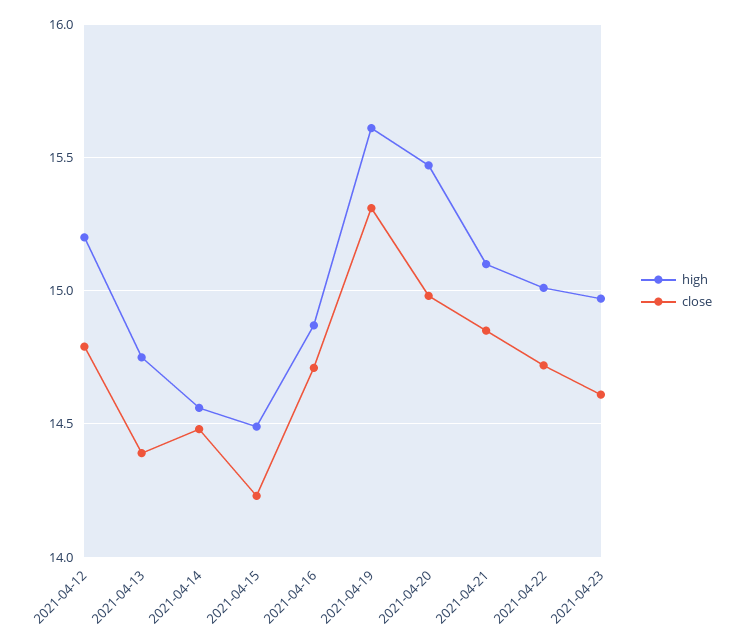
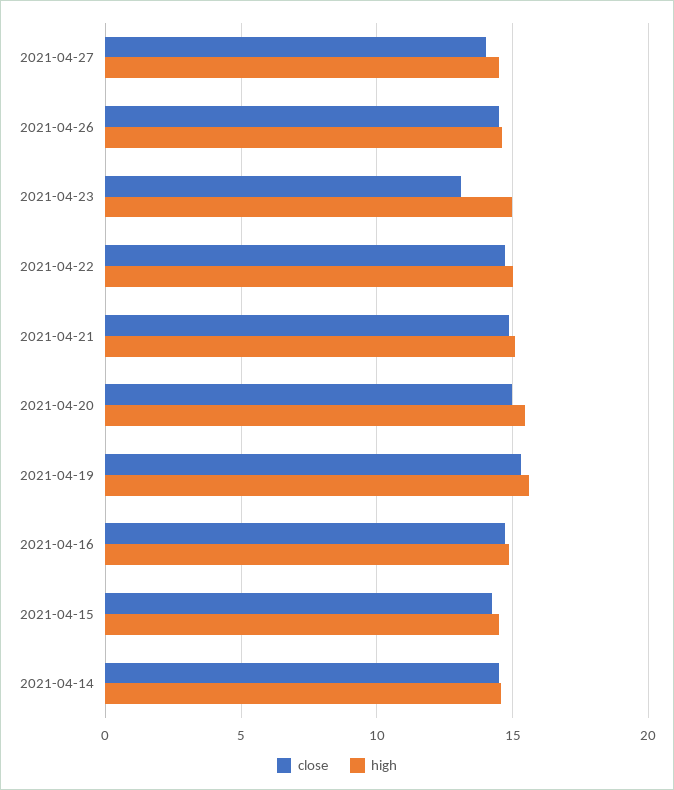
high, 2021-04-12: 15.2 -> none
close, 2021-04-12: 14.8 -> none
high, 2021-04-13: 14.75 -> none
close, 2021-04-13: 14.4 -> none
close, 2021-04-23: 14.6 -> 13
close, 2021-04-27: none -> 14
high, 2021-04-27: none -> 14.5
close, 2021-04-26: none -> 14.5
high, 2021-04-26: none -> 14.5

